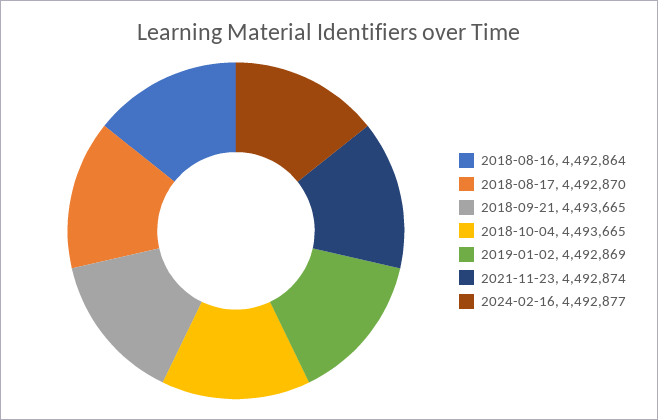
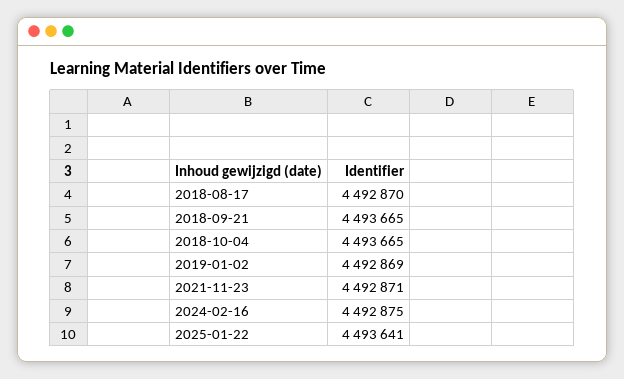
2018-08-16: 4492864 -> none
2021-11-23: 4492874 -> 4492871
2024-02-16: 4492877 -> 4492875
2025-01-22: none -> 4493641

